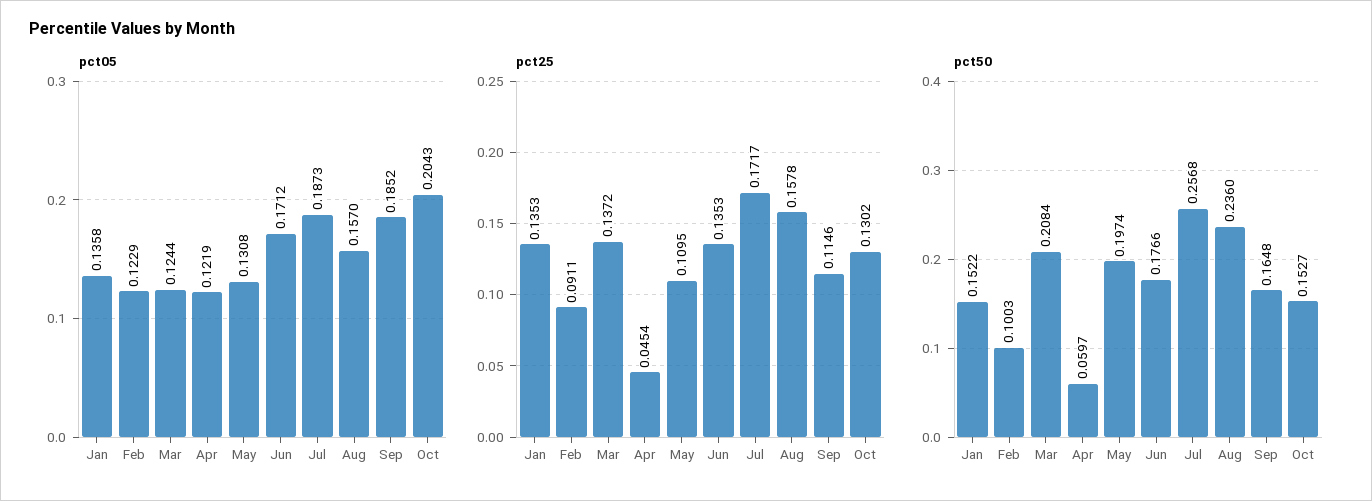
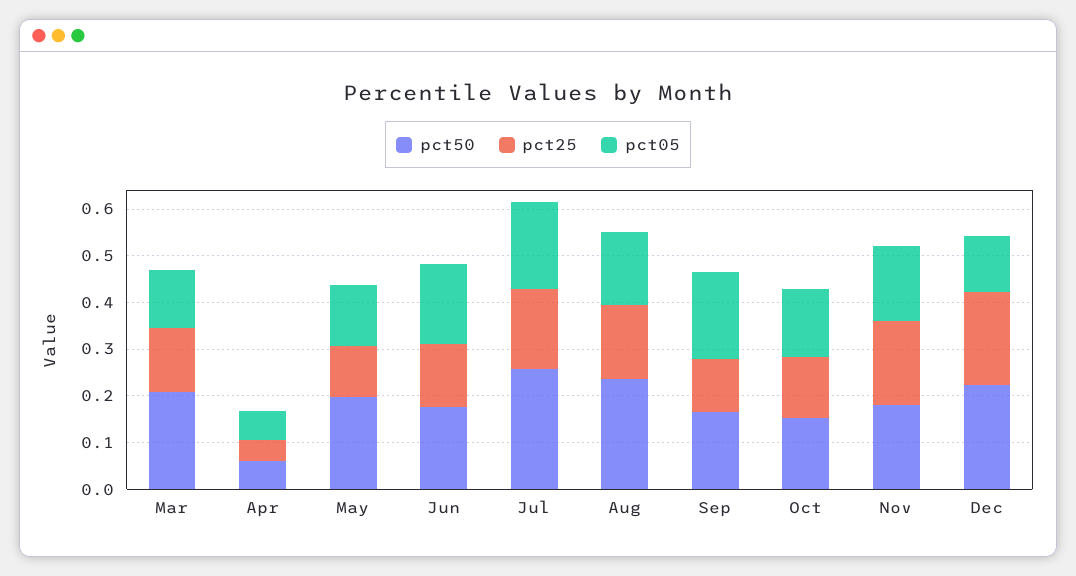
pct05, Jan: 0.1358 -> none
pct05, Feb: 0.1229 -> none
pct05, Apr: 0.1219 -> 0.06
pct05, Oct: 0.2043 -> 0.14
pct25, Jan: 0.1353 -> none
pct25, Feb: 0.0911 -> none
pct50, Jan: 0.1522 -> none
pct50, Feb: 0.1003 -> none
pct50, Nov: none -> 0.18
pct25, Nov: none -> 0.18
pct05, Nov: none -> 0.16
pct50, Dec: none -> 0.22
pct25, Dec: none -> 0.2
pct05, Dec: none -> 0.12

